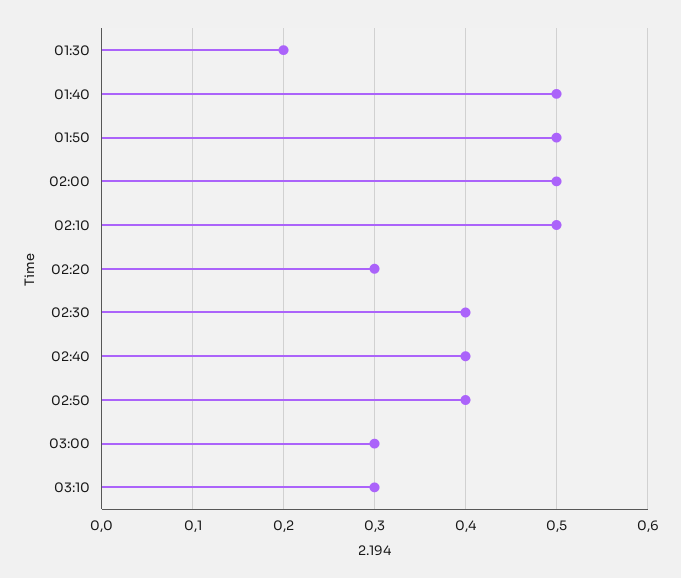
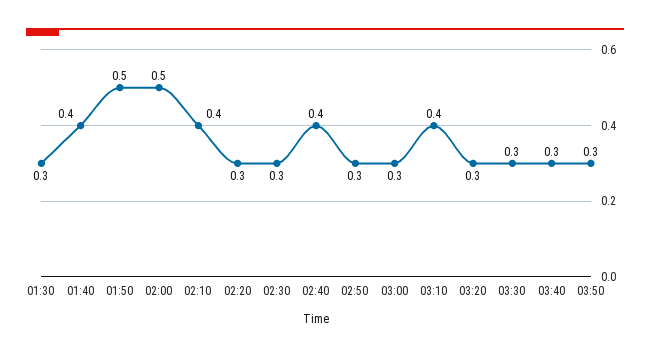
01:30: 0.2 -> 0.3
01:40: 0.5 -> 0.4
02:10: 0.5 -> 0.4
02:30: 0.4 -> 0.3
02:50: 0.4 -> 0.3
03:10: 0.3 -> 0.4
03:20: none -> 0.3
03:30: none -> 0.3
03:40: none -> 0.3
03:50: none -> 0.3

